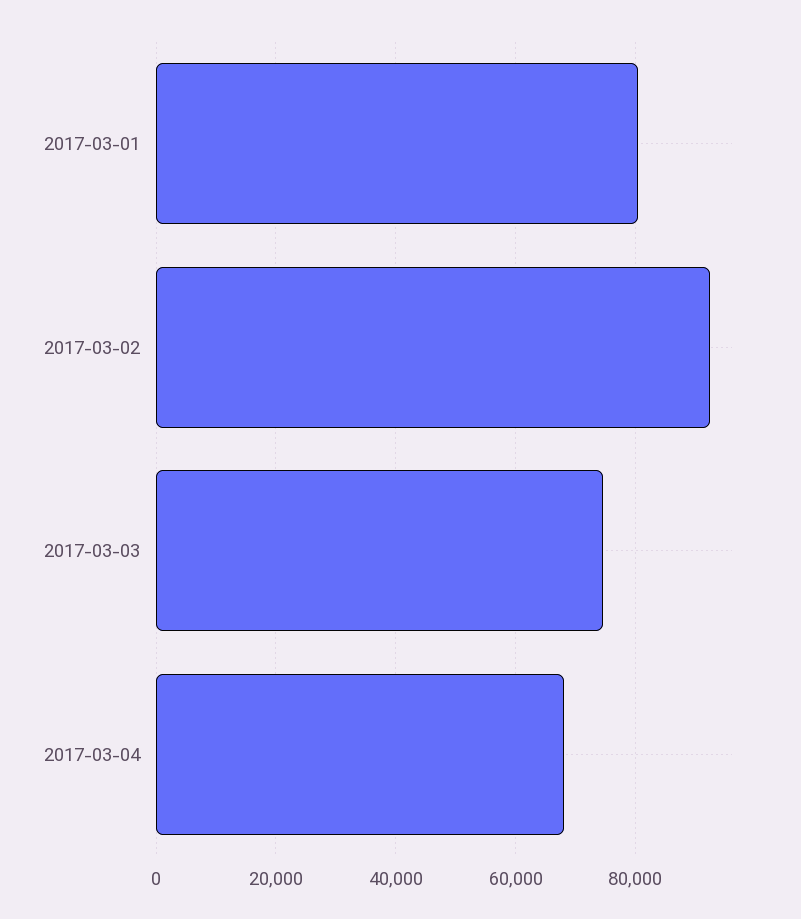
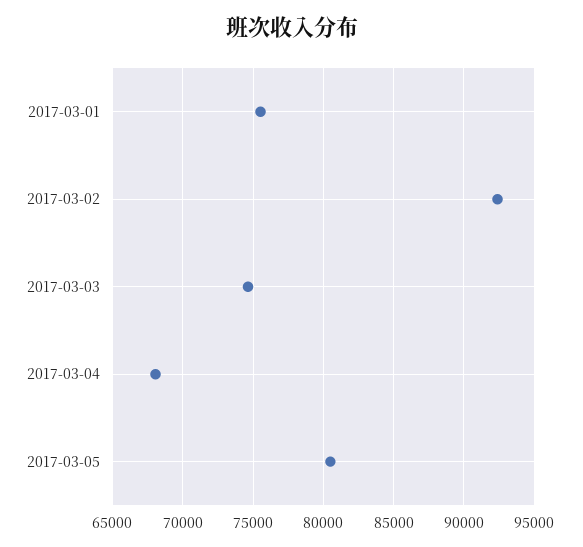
2017-03-01: 80000 -> 75500
2017-03-05: none -> 80500

